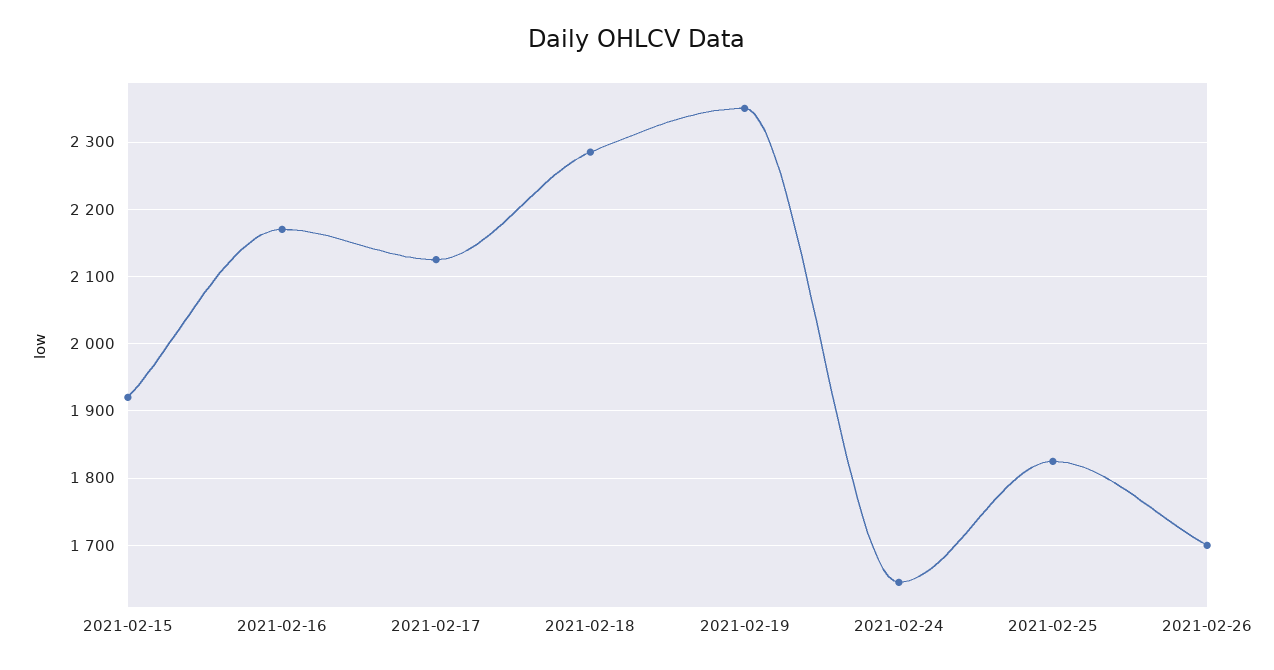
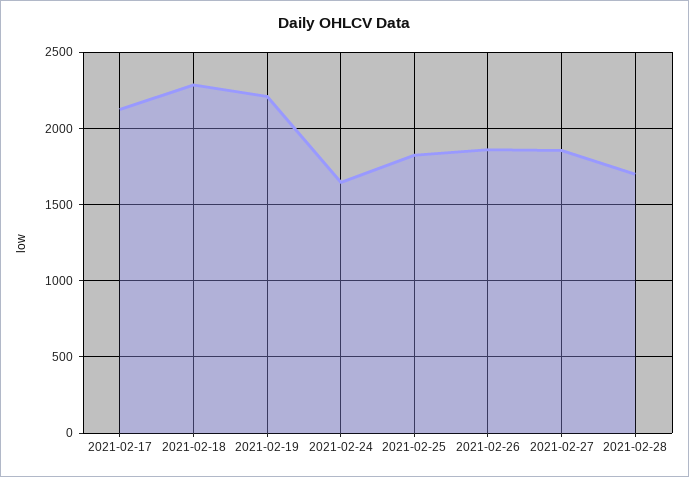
2021-02-15: 1920 -> none
2021-02-16: 2170 -> none
2021-02-19: 2350 -> 2200
2021-02-26: 1700 -> 1850
2021-02-27: none -> 1850
2021-02-28: none -> 1700

